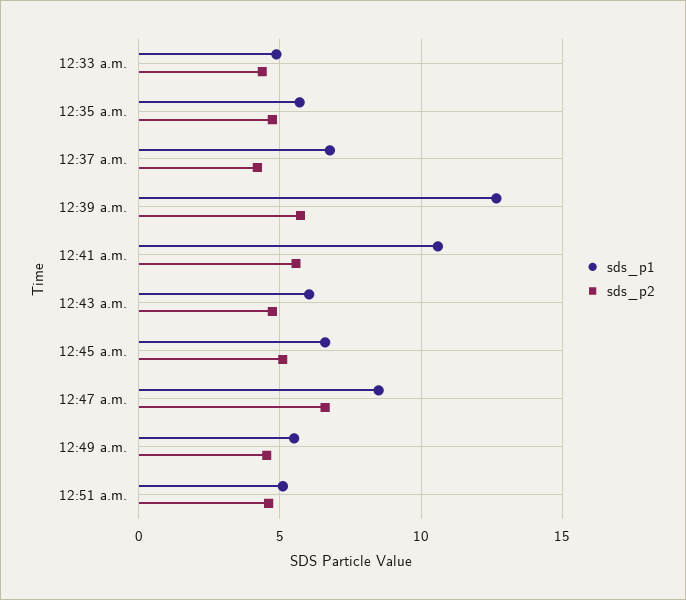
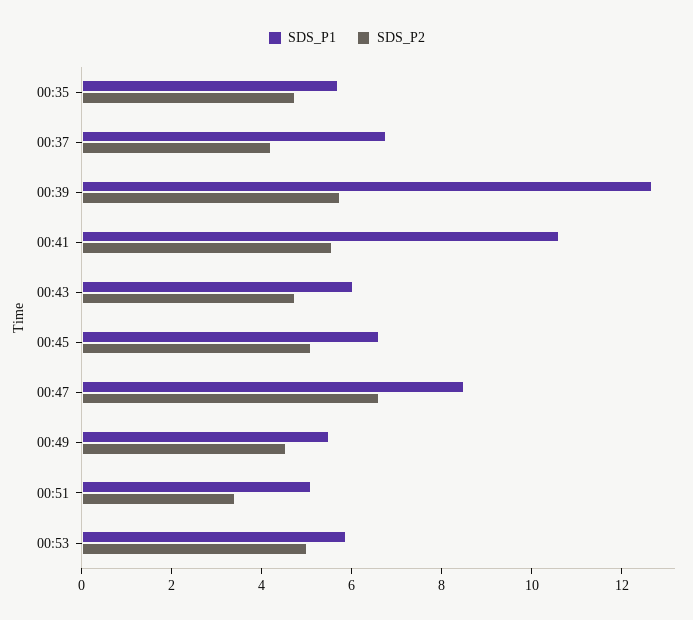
sds_p1, 12:33 a.m.: 5 -> none
sds_p2, 12:33 a.m.: 4.5 -> none
sds_p2, 12:51 a.m.: 4.5 -> 3.5
sds_p1, 00:53: none -> 6
sds_p2, 00:53: none -> 5

